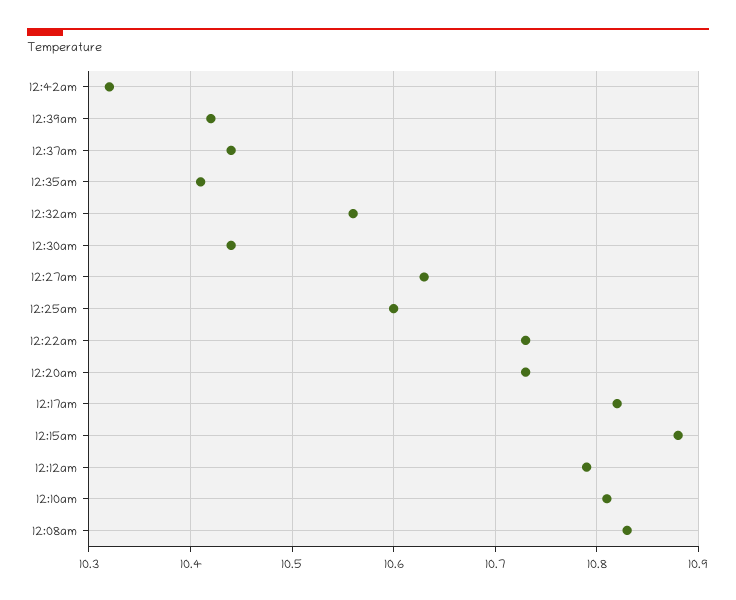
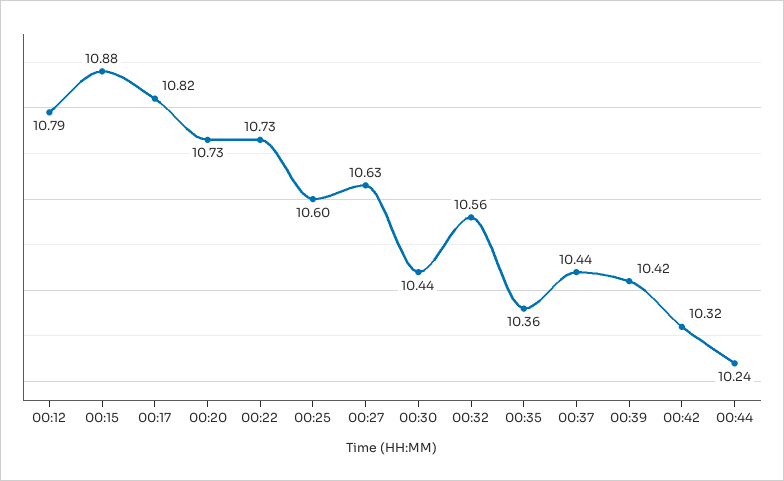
12:35am: 10.41 -> 10.36
12:10am: 10.81 -> none
12:08am: 10.83 -> none
00:44: none -> 10.24

